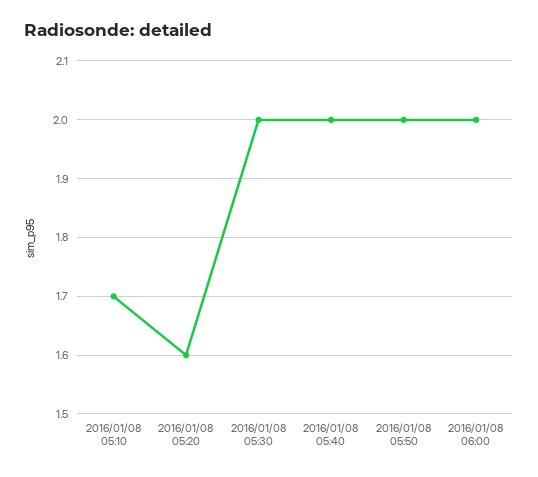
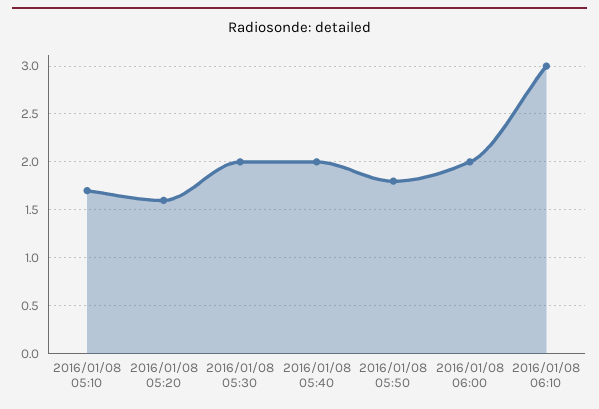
2016/01/08 05:50: 2 -> 1.8
2016/01/08 06:10: none -> 3

